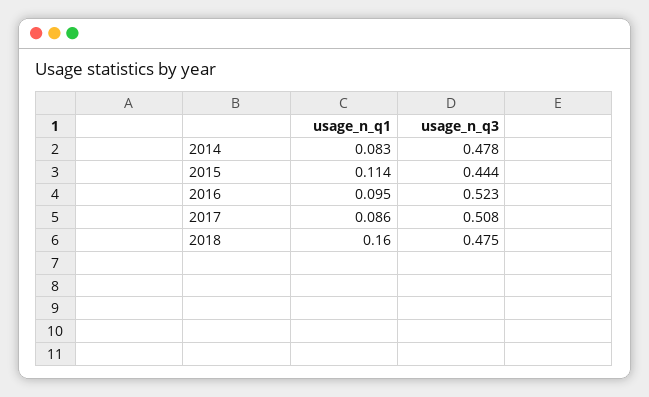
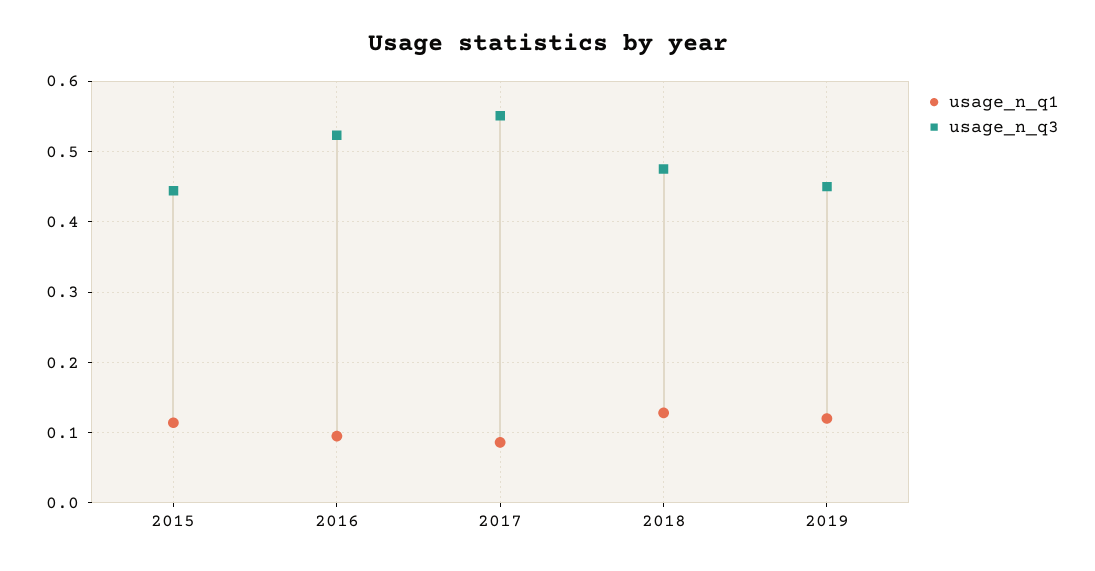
usage_n_q1, 2014: 0.083 -> none
usage_n_q3, 2014: 0.478 -> none
usage_n_q3, 2017: 0.508 -> 0.55
usage_n_q1, 2018: 0.16 -> 0.13
usage_n_q1, 2019: none -> 0.12
usage_n_q3, 2019: none -> 0.45

